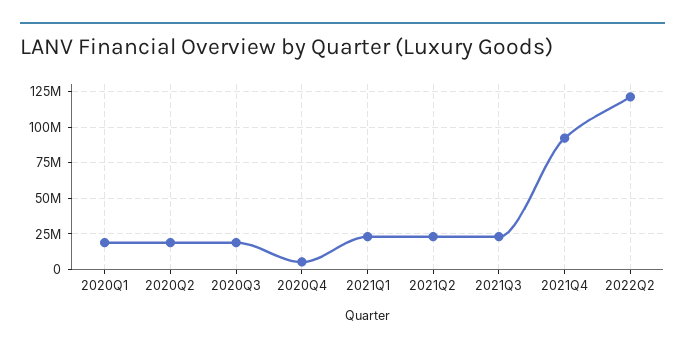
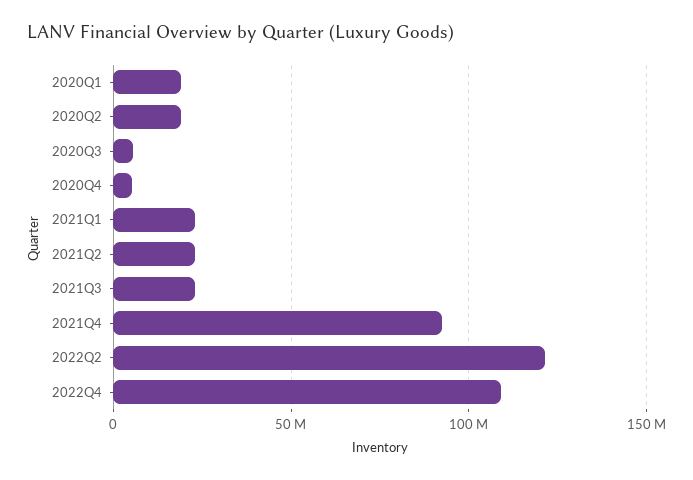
2020Q3: 20000000 -> 5000000
2022Q4: none -> 110000000

